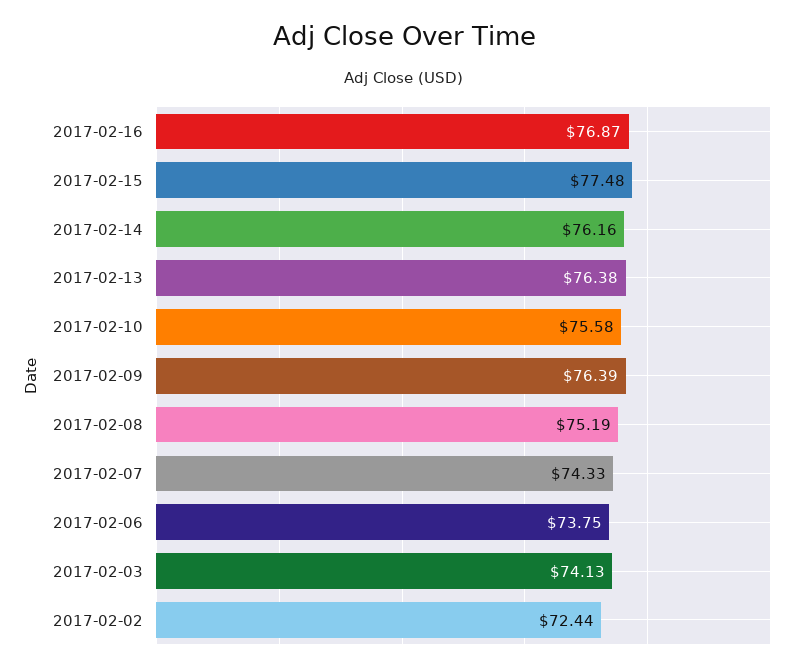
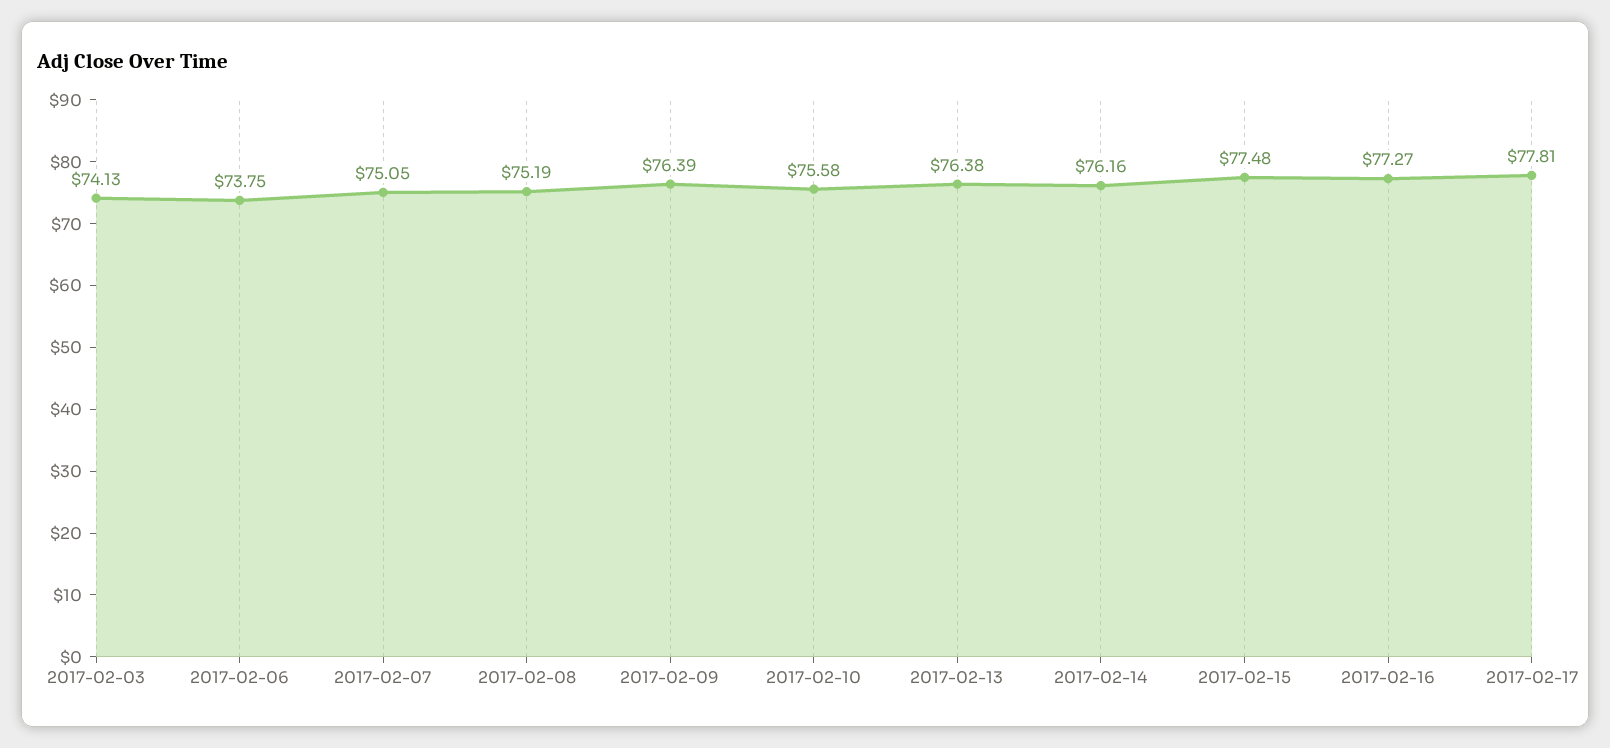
2017-02-16: 76.87 -> 77.27
2017-02-07: 74.33 -> 75.05
2017-02-02: 72.44 -> none
2017-02-17: none -> 77.81

